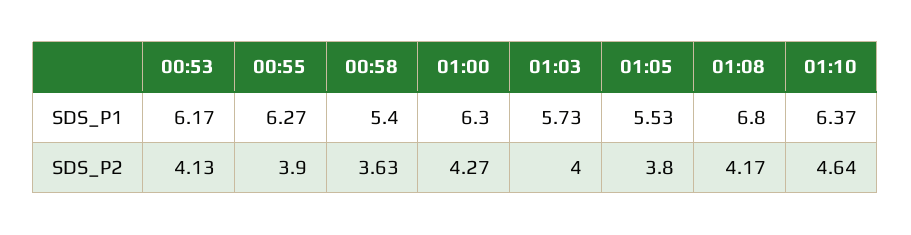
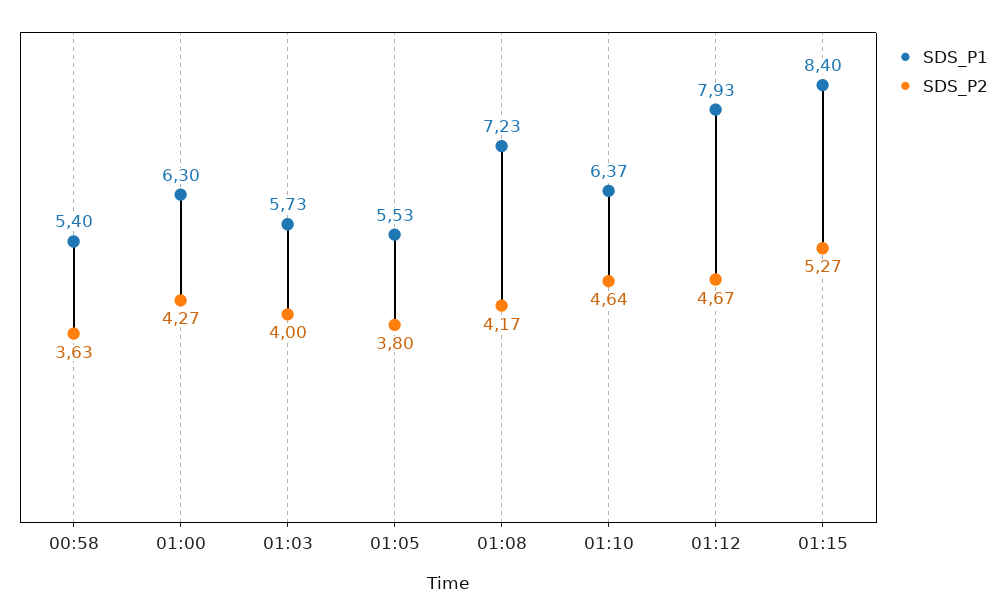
SDS_P1, 00:53: 6.17 -> none
SDS_P1, 00:55: 6.27 -> none
SDS_P1, 01:08: 6.8 -> 7.23
SDS_P2, 00:53: 4.13 -> none
SDS_P2, 00:55: 3.9 -> none
SDS_P1, 01:12: none -> 7.93
SDS_P2, 01:12: none -> 4.67
SDS_P1, 01:15: none -> 8.4
SDS_P2, 01:15: none -> 5.27

